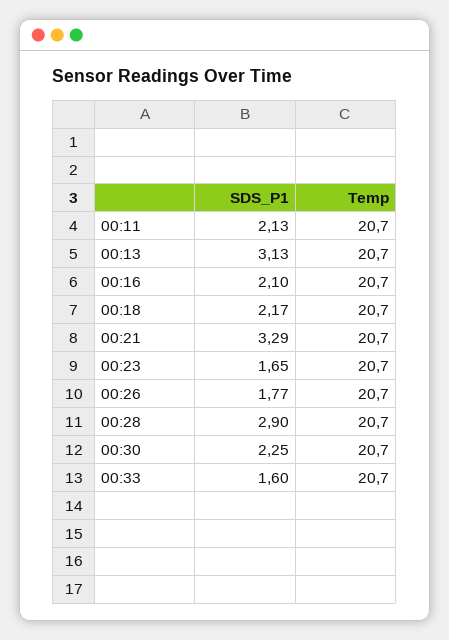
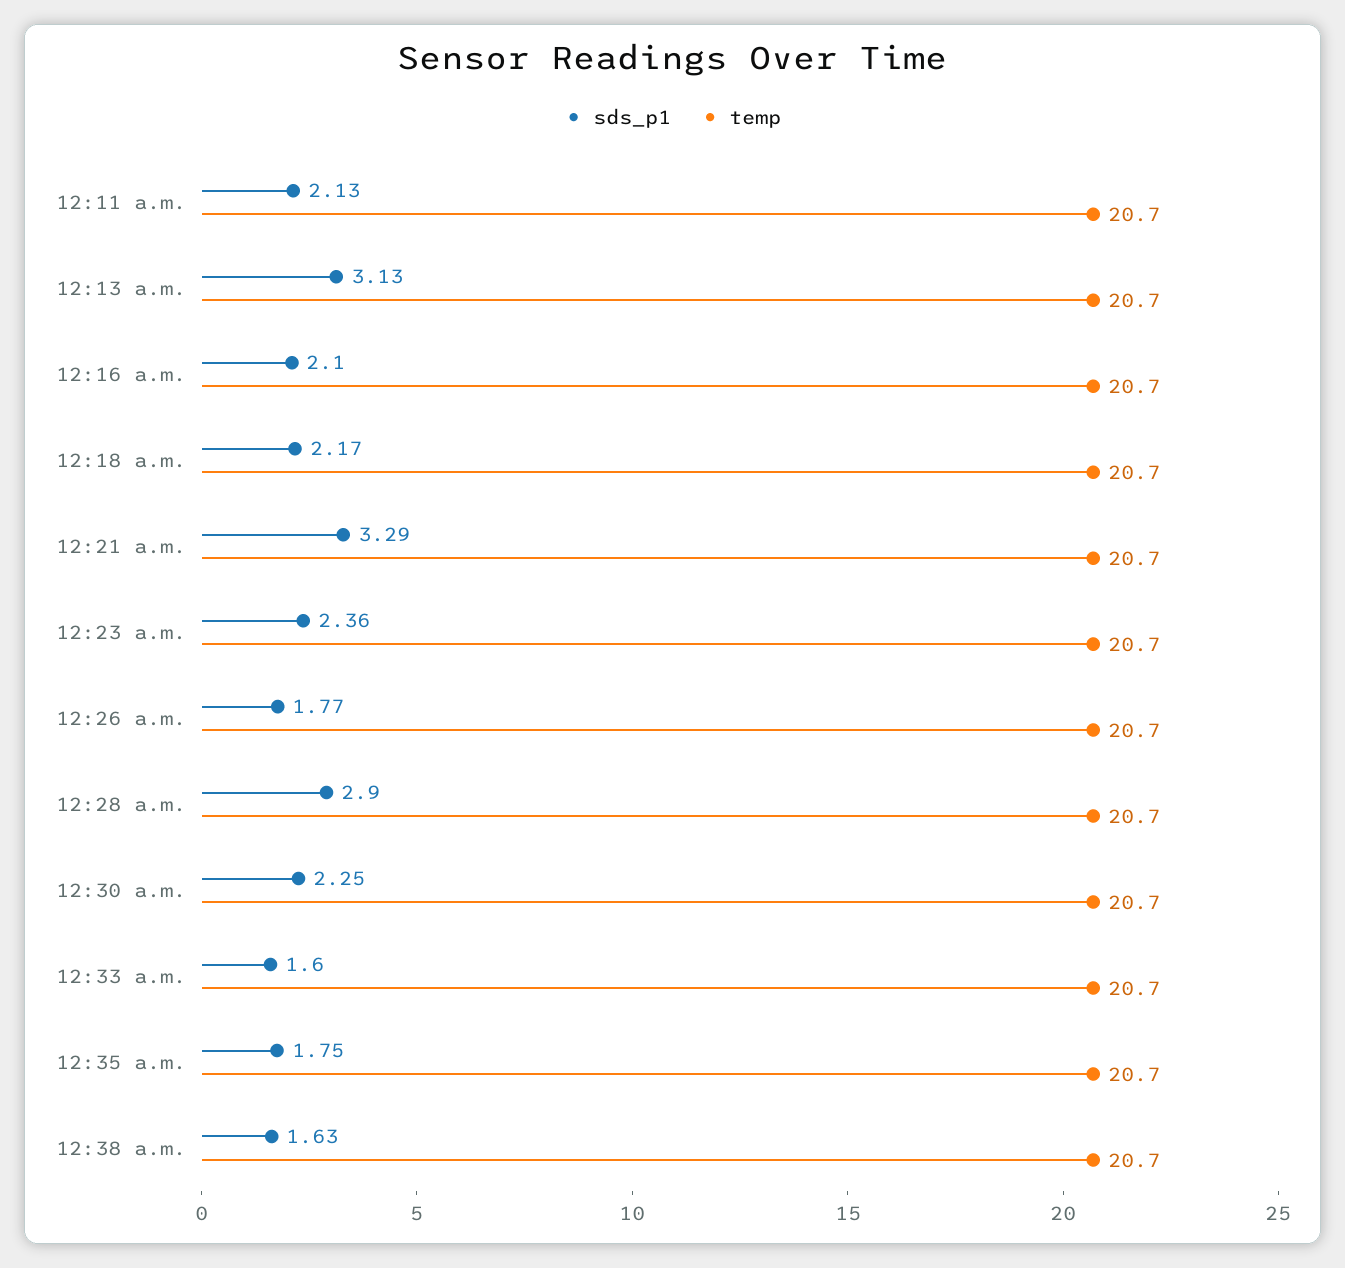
SDS_P1, 00:23: 1.65 -> 2.36
SDS_P1, 12:35 a.m.: none -> 1.75
Temp, 12:35 a.m.: none -> 20.7
SDS_P1, 12:38 a.m.: none -> 1.63
Temp, 12:38 a.m.: none -> 20.7

